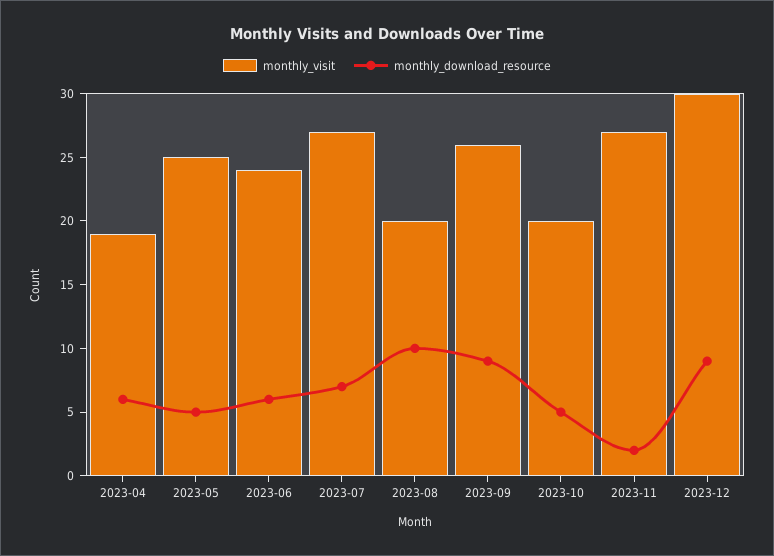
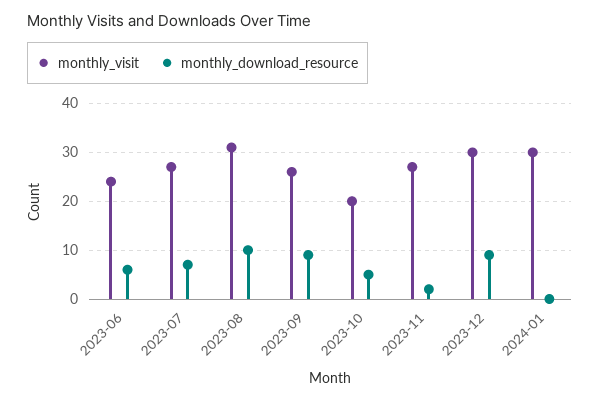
monthly_visit, 2023-04: 19 -> none
monthly_download_resource, 2023-04: 6 -> none
monthly_visit, 2023-05: 25 -> none
monthly_download_resource, 2023-05: 5 -> none
monthly_visit, 2023-08: 20 -> 30
monthly_visit, 2024-01: none -> 30
monthly_download_resource, 2024-01: none -> 0

